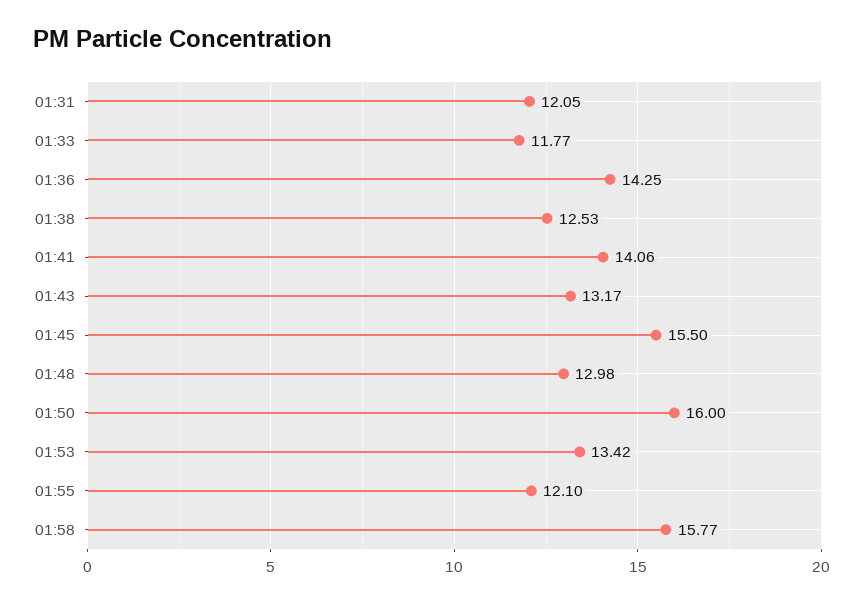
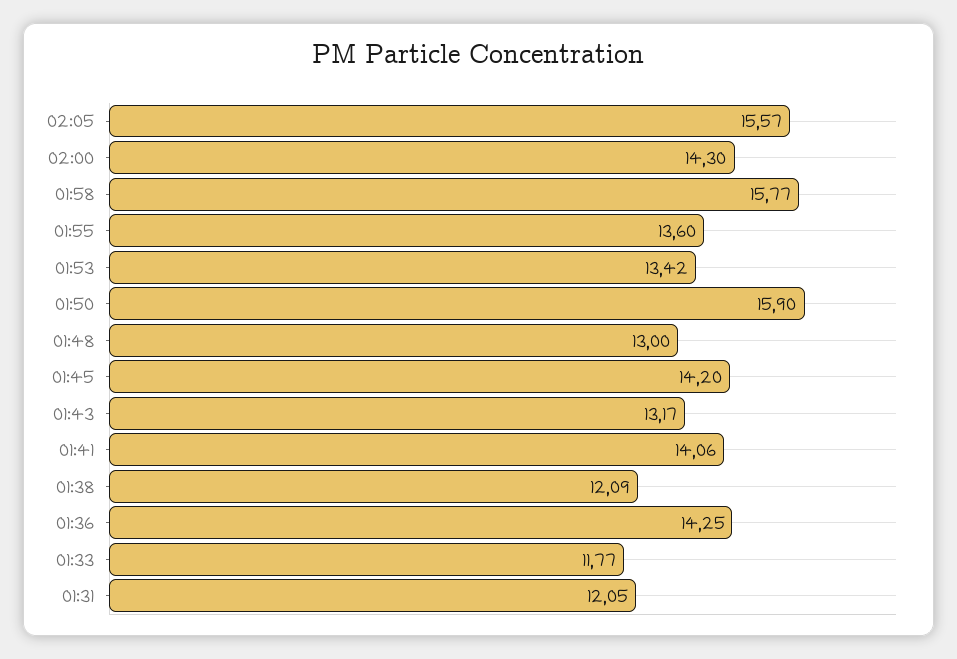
01:38: 12.53 -> 12.09
01:45: 15.5 -> 14.2
01:48: 12.98 -> 13
01:50: 16 -> 15.9
01:55: 12.1 -> 13.6
02:05: none -> 15.57
02:00: none -> 14.3

